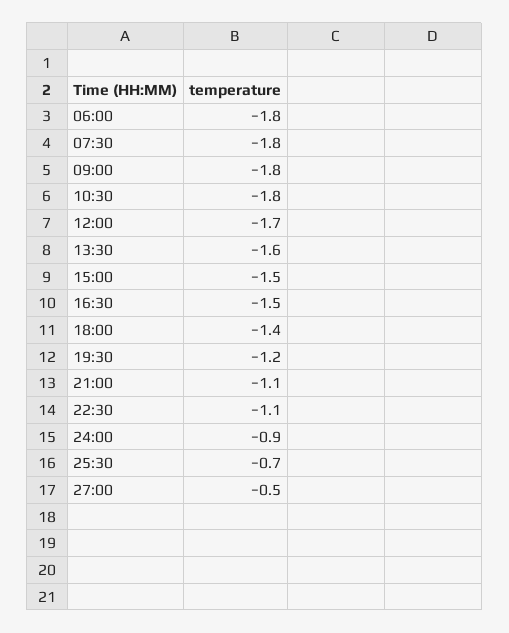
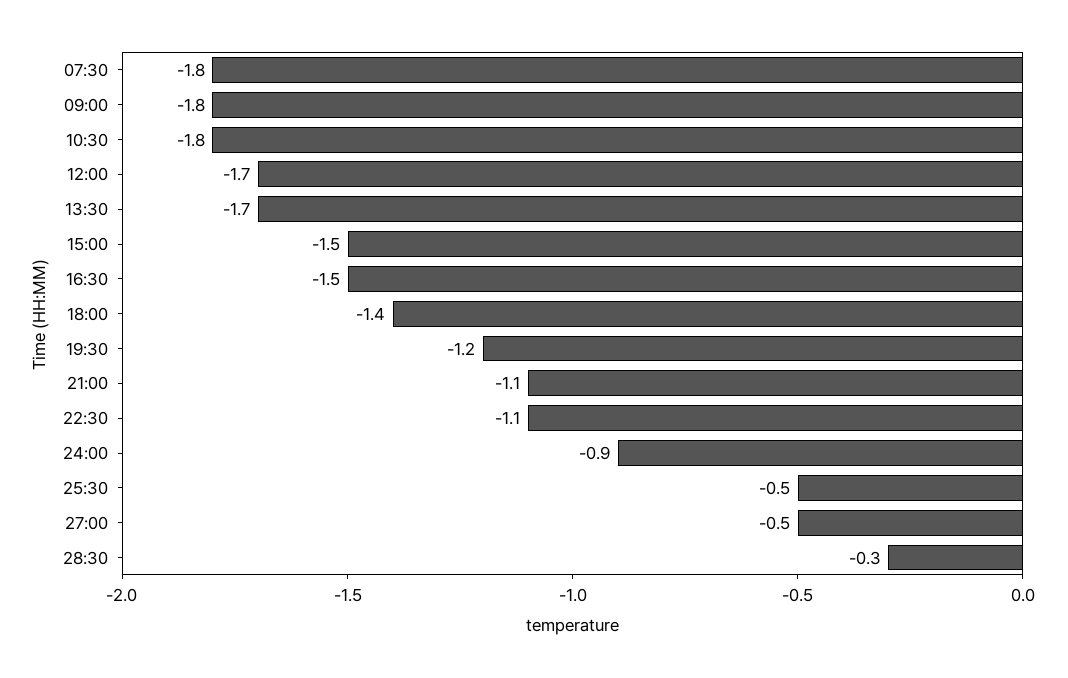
06:00: -1.8 -> none
13:30: -1.6 -> -1.7
25:30: -0.7 -> -0.5
28:30: none -> -0.3

